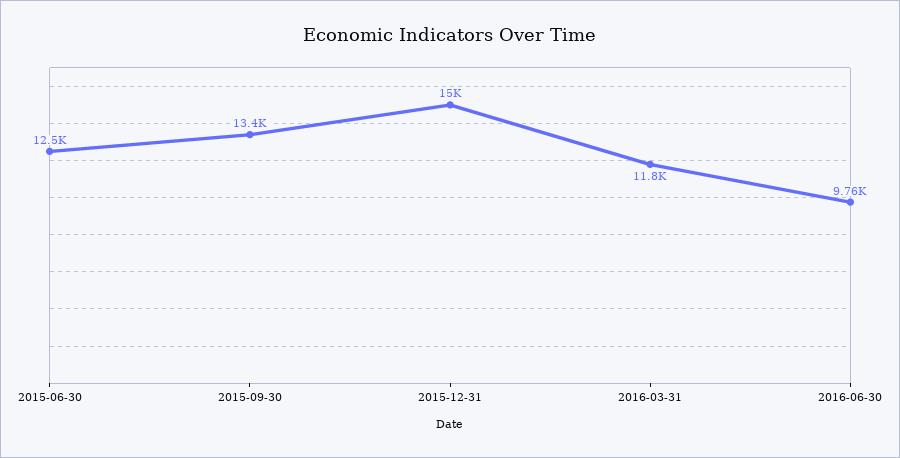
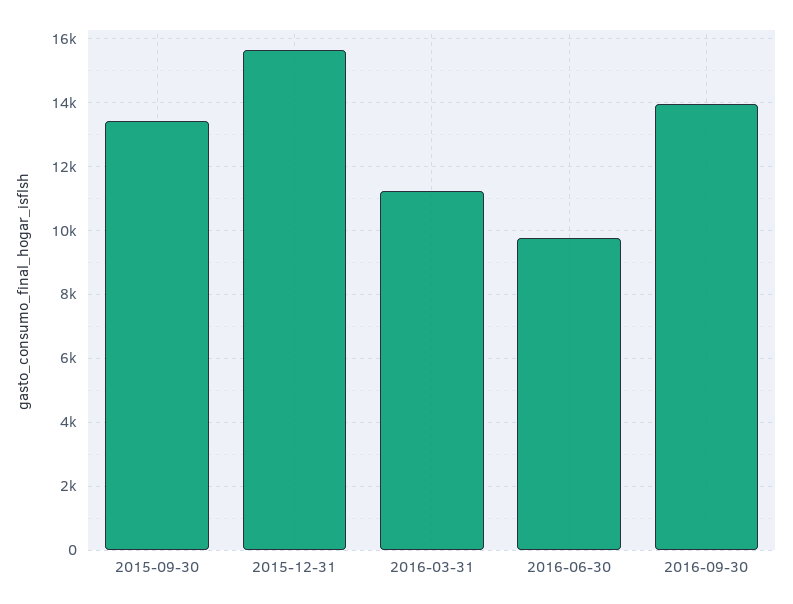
2015-06-30: 12500 -> none
2015-12-31: 15000 -> 15600
2016-03-31: 11800 -> 11200
2016-09-30: none -> 14000

